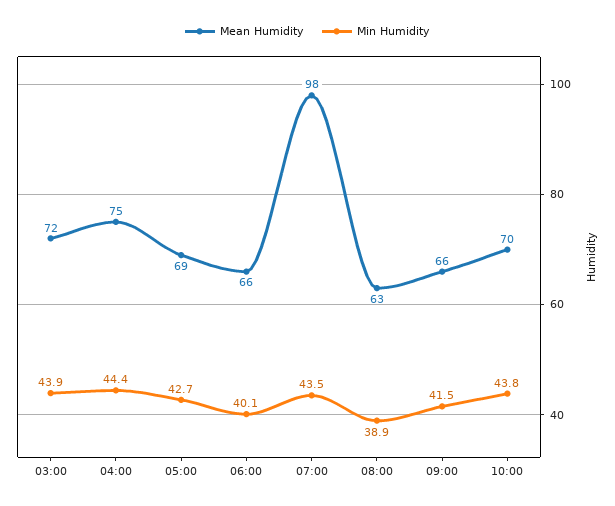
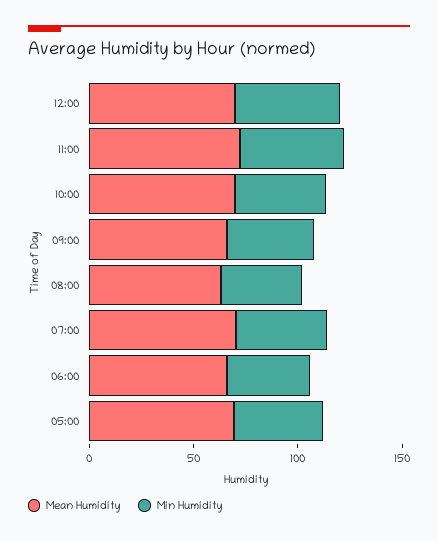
Mean Humidity, 03:00: 72 -> none
Min Humidity, 03:00: 43.9 -> none
Mean Humidity, 04:00: 75 -> none
Min Humidity, 04:00: 44.4 -> none
Mean Humidity, 07:00: 98 -> 70
Mean Humidity, 12:00: none -> 70
Min Humidity, 12:00: none -> 50
Mean Humidity, 11:00: none -> 70
Min Humidity, 11:00: none -> 50

